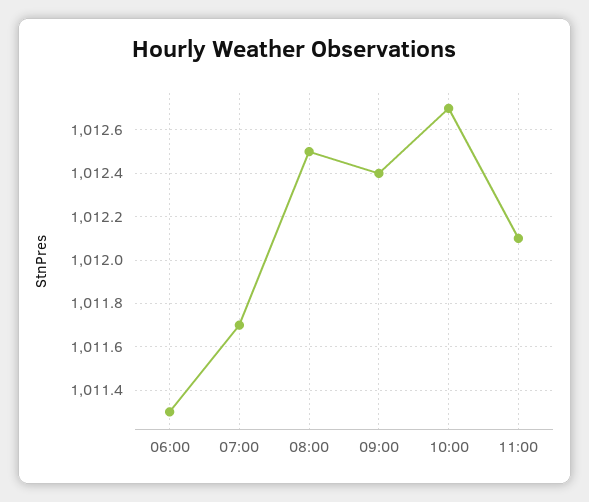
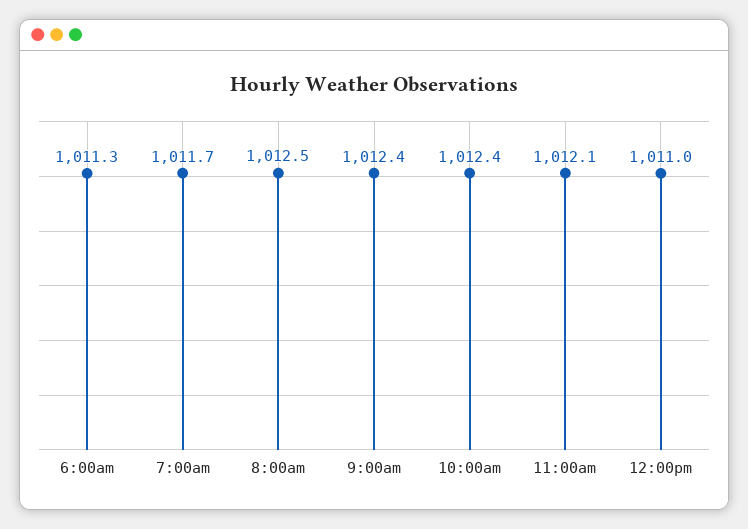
10:00: 1012.7 -> 1012.4
12:00pm: none -> 1011

